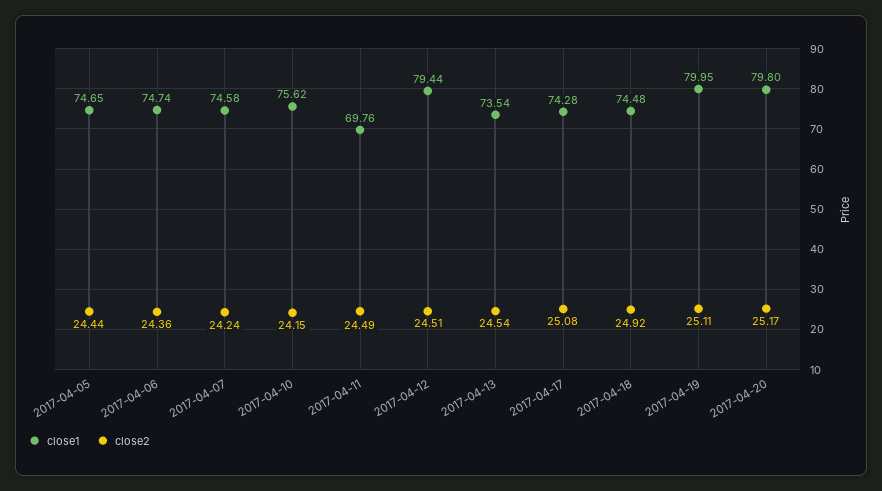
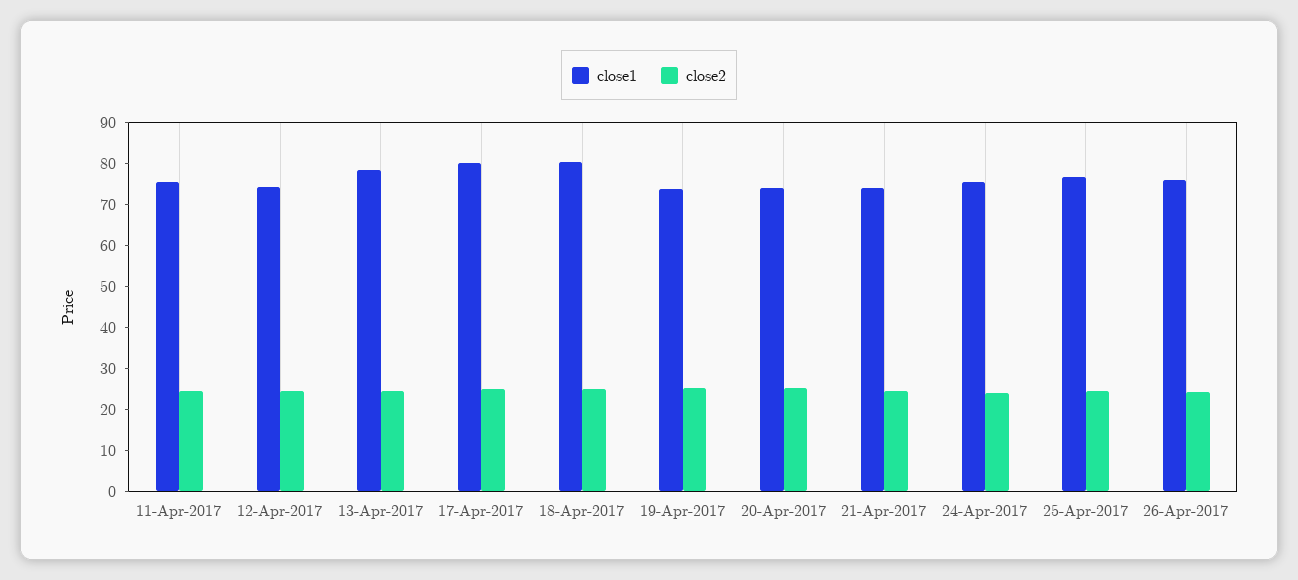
close1, 2017-04-05: 74.65 -> none
close2, 2017-04-05: 24.44 -> none
close1, 2017-04-06: 74.74 -> none
close2, 2017-04-06: 24.36 -> none
close1, 2017-04-07: 74.58 -> none
close2, 2017-04-07: 24.24 -> none
close1, 2017-04-10: 75.62 -> none
close2, 2017-04-10: 24.15 -> none
close1, 2017-04-11: 69.76 -> 76
close1, 2017-04-12: 79.44 -> 74
close1, 2017-04-13: 73.54 -> 78
close1, 2017-04-17: 74.28 -> 80
close1, 2017-04-18: 74.48 -> 80
close1, 2017-04-19: 79.95 -> 74
close1, 2017-04-20: 79.8 -> 74
close1, 21-Apr-2017: none -> 74
close2, 21-Apr-2017: none -> 24
close1, 24-Apr-2017: none -> 76
close2, 24-Apr-2017: none -> 24
close1, 25-Apr-2017: none -> 76
close2, 25-Apr-2017: none -> 24
close1, 26-Apr-2017: none -> 76
close2, 26-Apr-2017: none -> 24

